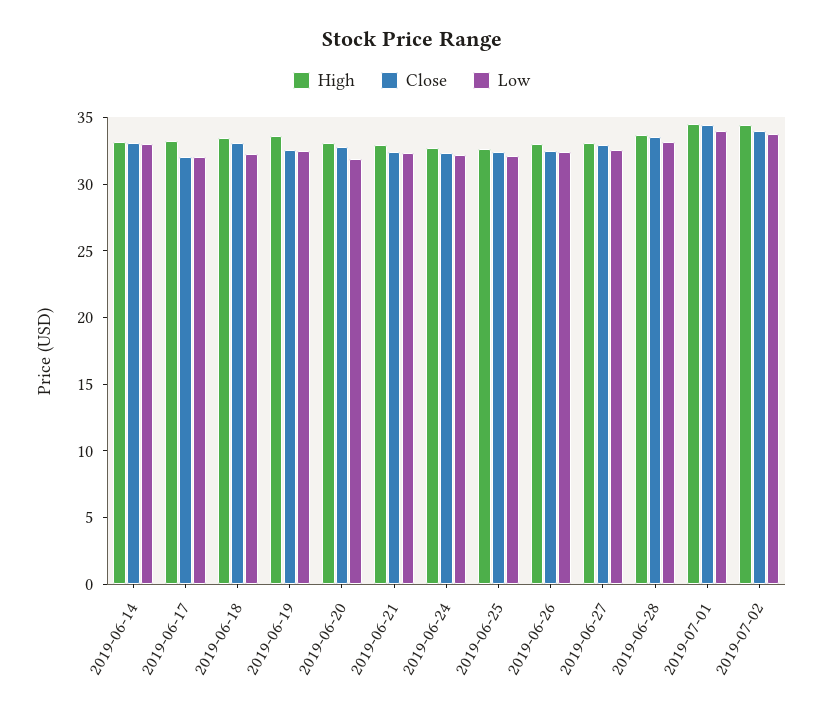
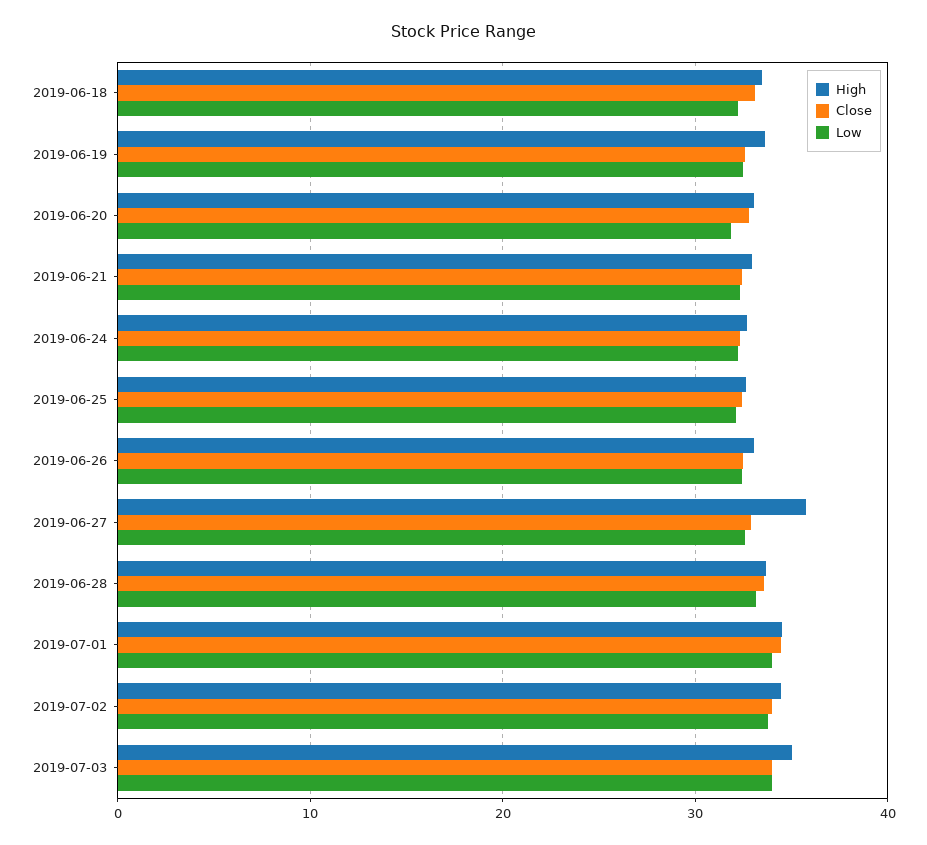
High, 2019-06-14: 33 -> none
Close, 2019-06-14: 33 -> none
Low, 2019-06-14: 33 -> none
High, 2019-06-17: 33 -> none
Close, 2019-06-17: 32 -> none
Low, 2019-06-17: 32 -> none
High, 2019-06-27: 33 -> 36
High, 2019-07-03: none -> 35
Close, 2019-07-03: none -> 34
Low, 2019-07-03: none -> 34

